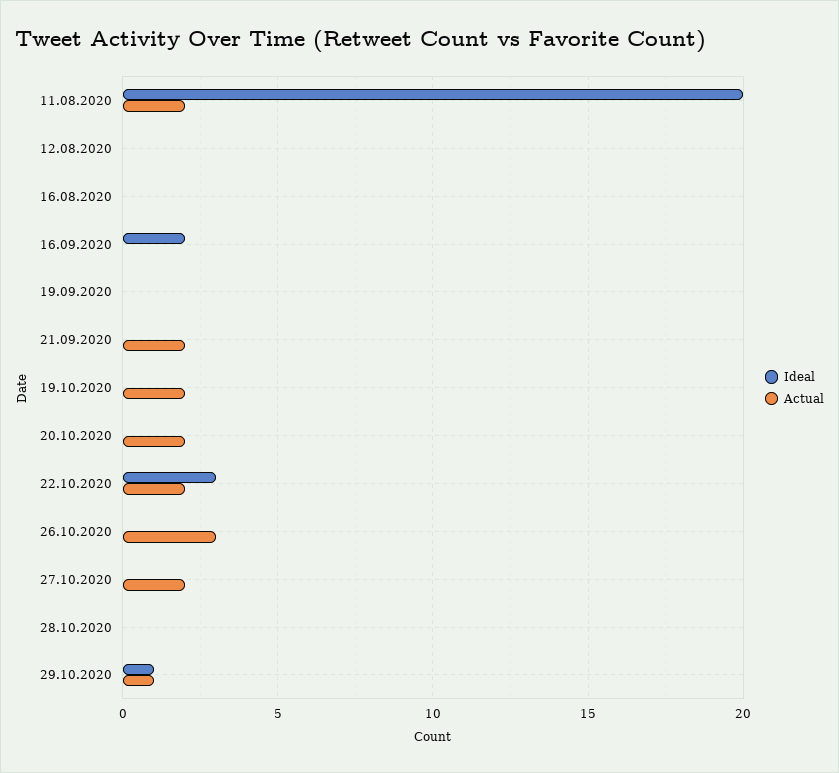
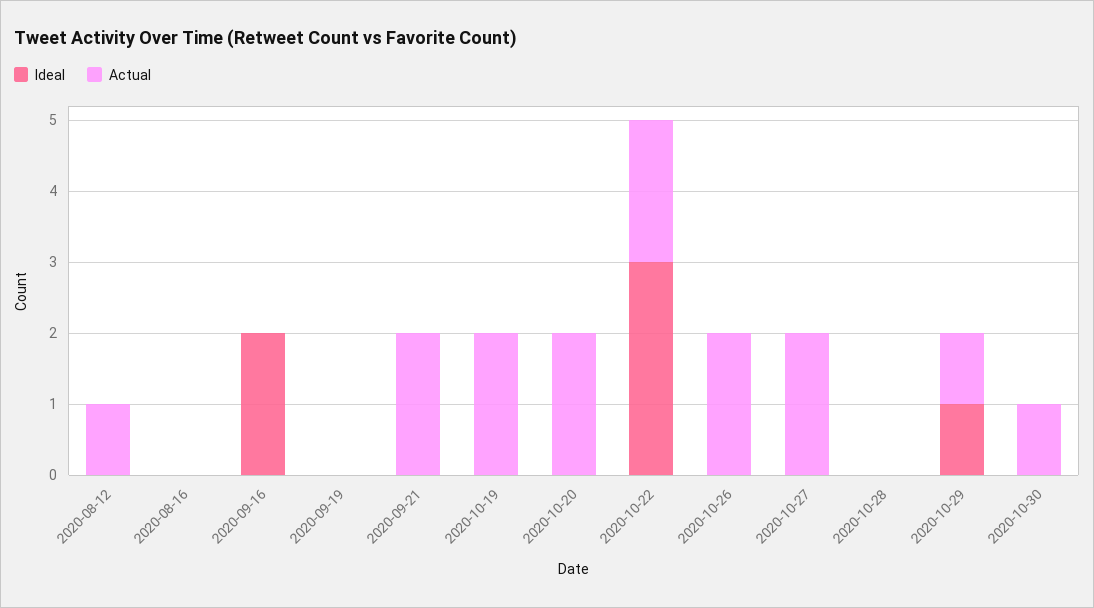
Ideal, 11.08.2020: 20 -> none
Actual, 11.08.2020: 2 -> none
Actual, 12.08.2020: 0 -> 1
Actual, 26.10.2020: 3 -> 2
Ideal, 2020-10-30: none -> 0
Actual, 2020-10-30: none -> 1

